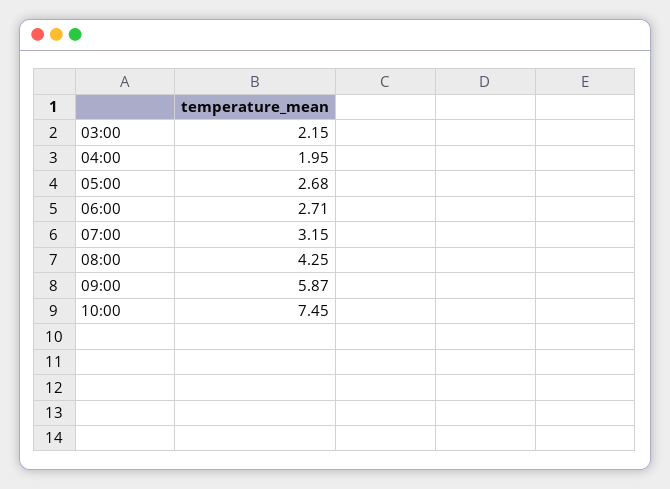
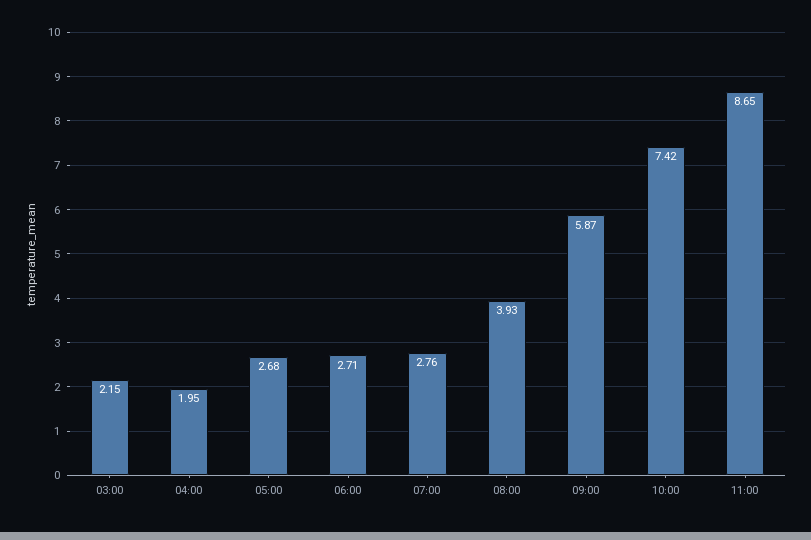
07:00: 3.15 -> 2.76
08:00: 4.25 -> 3.93
10:00: 7.45 -> 7.42
11:00: none -> 8.65

